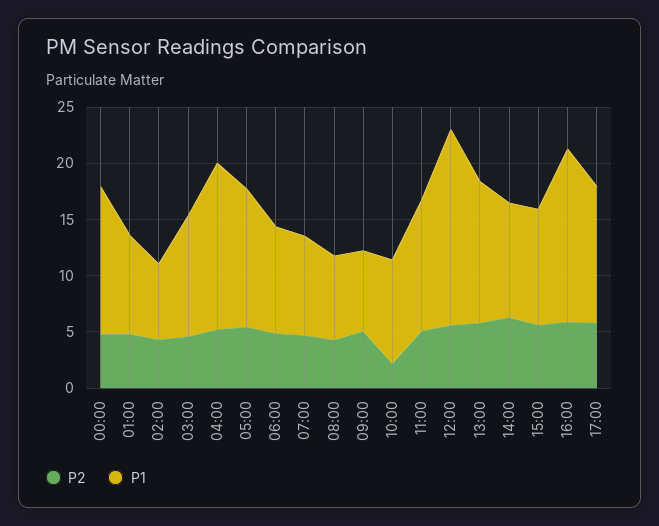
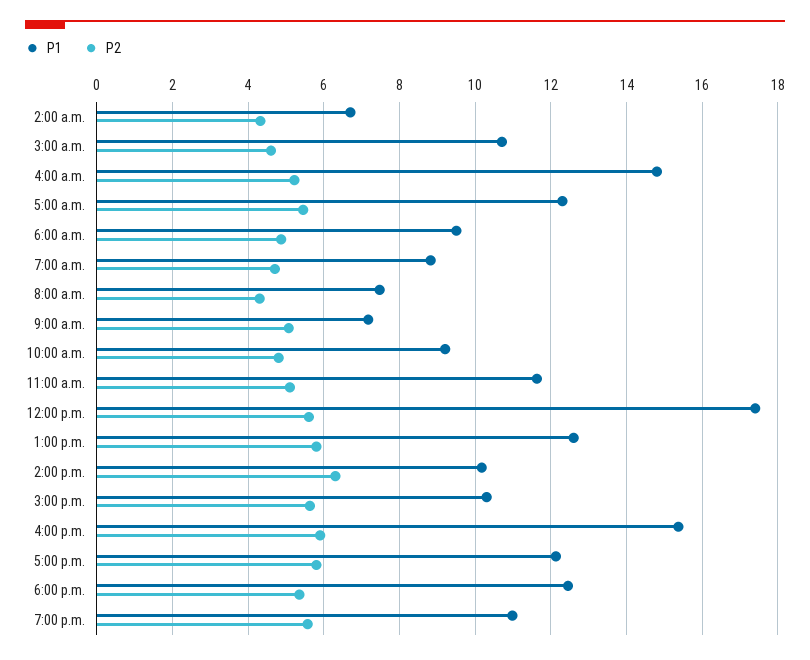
P2, 00:00: 5 -> none
P1, 00:00: 13 -> none
P2, 01:00: 5 -> none
P1, 01:00: 9 -> none
P2, 10:00: 2 -> 4.8
P1, 6:00 p.m.: none -> 12.4
P2, 6:00 p.m.: none -> 5.4
P1, 7:00 p.m.: none -> 11
P2, 7:00 p.m.: none -> 5.6

